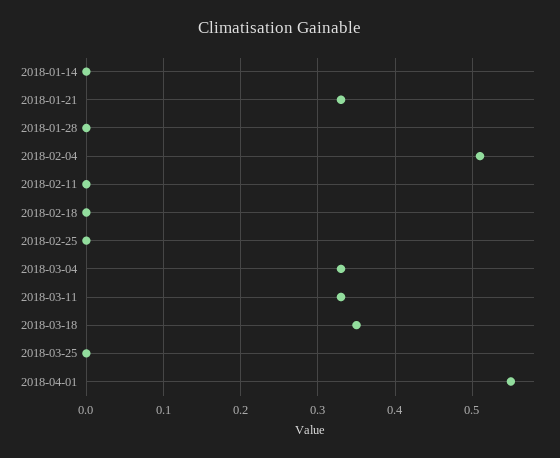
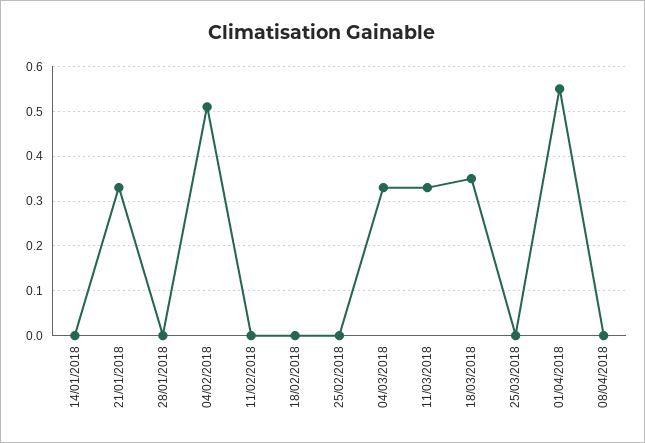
08/04/2018: none -> 0

